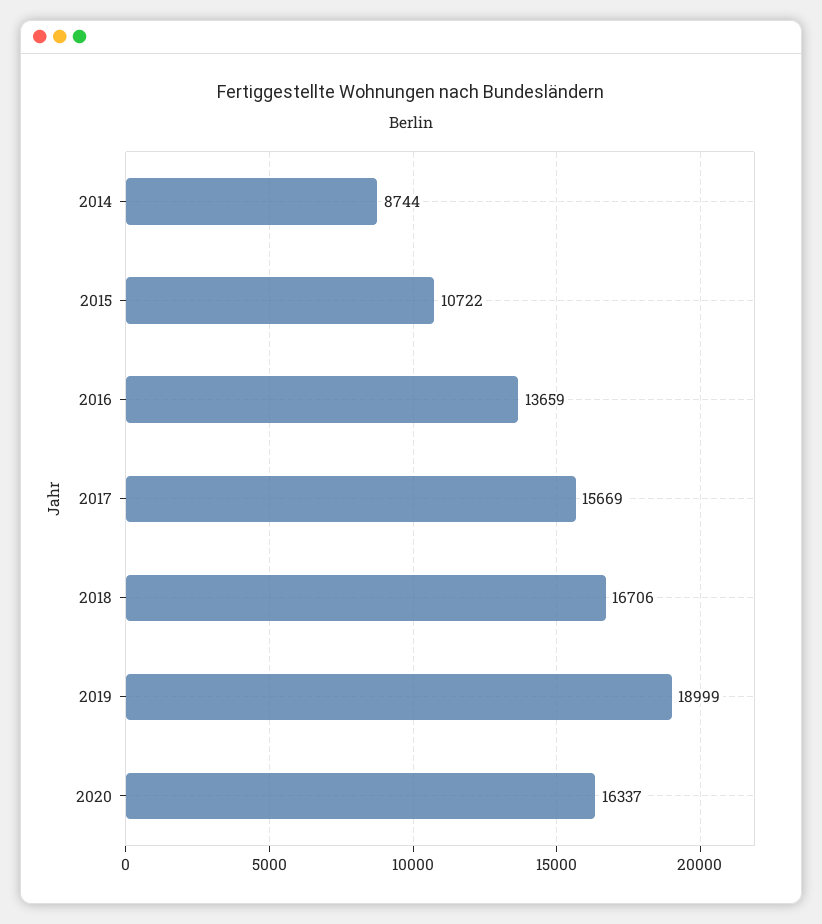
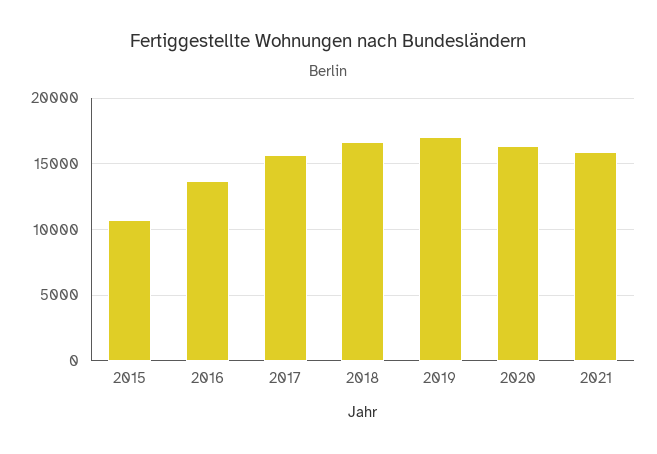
2014: 8744 -> none
2019: 18999 -> 17000
2021: none -> 16000

